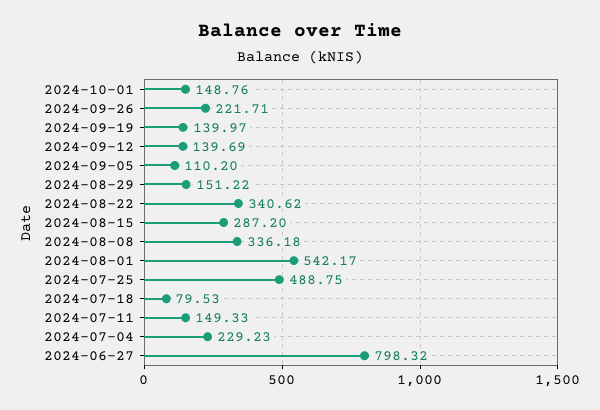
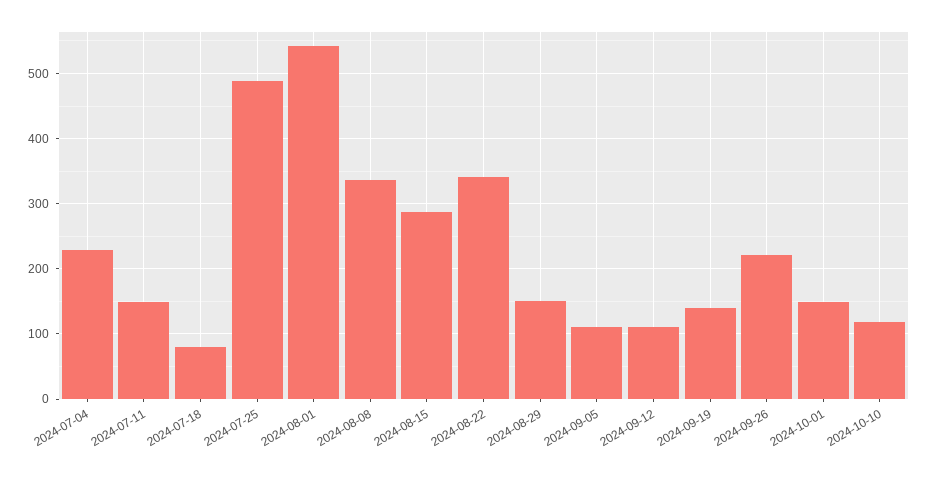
2024-09-12: 139.69 -> 110
2024-06-27: 798.32 -> none
2024-10-10: none -> 120

